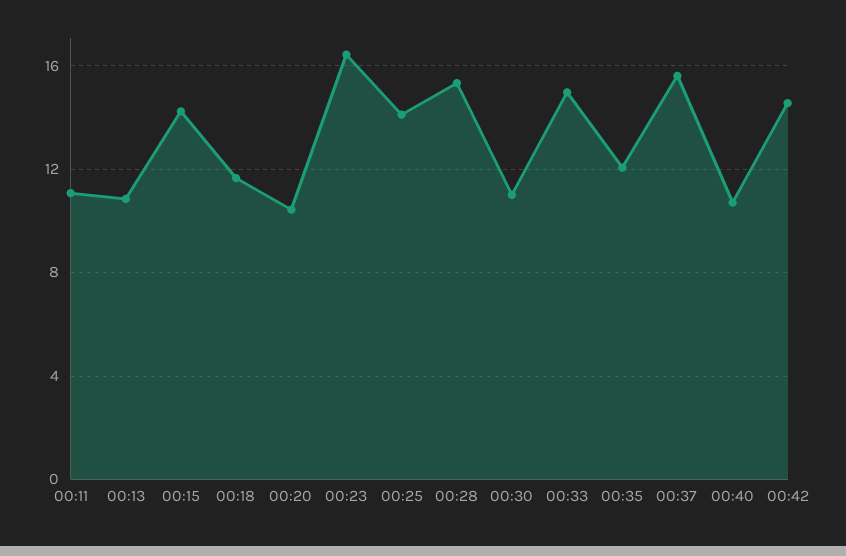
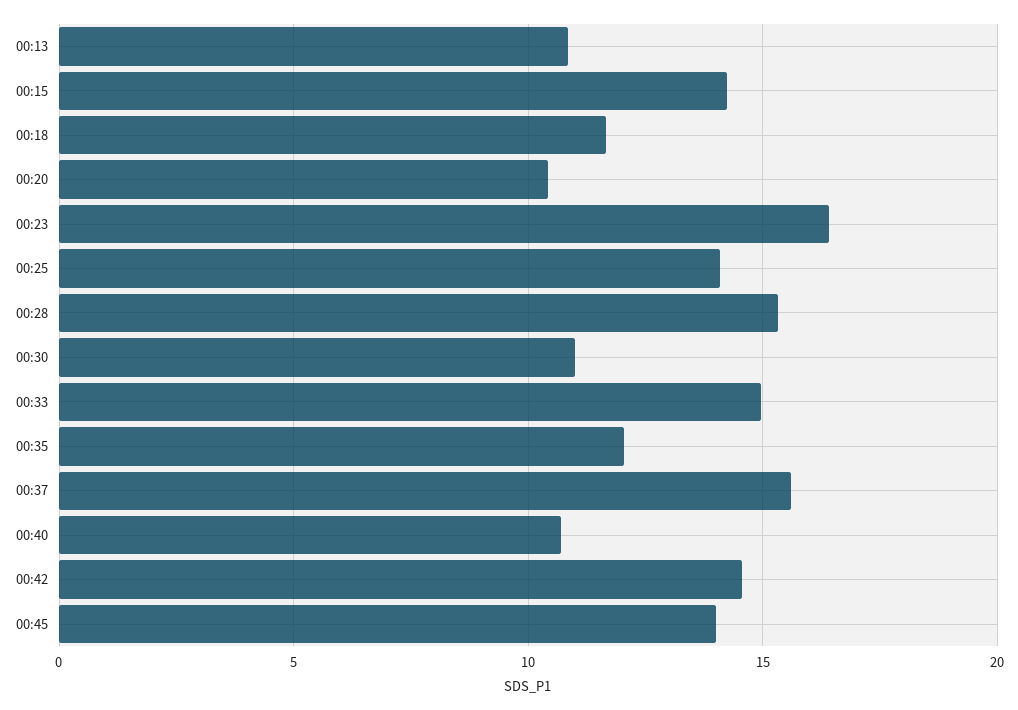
00:11: 11 -> none
00:45: none -> 14

